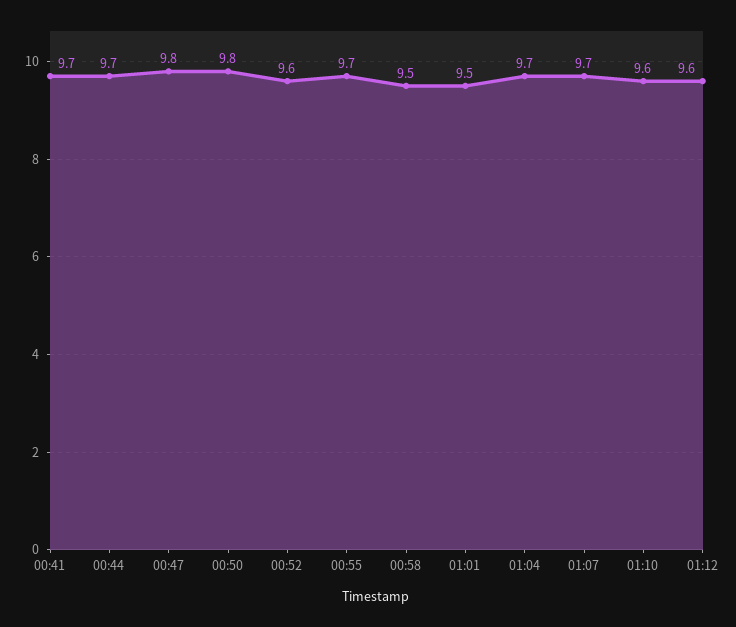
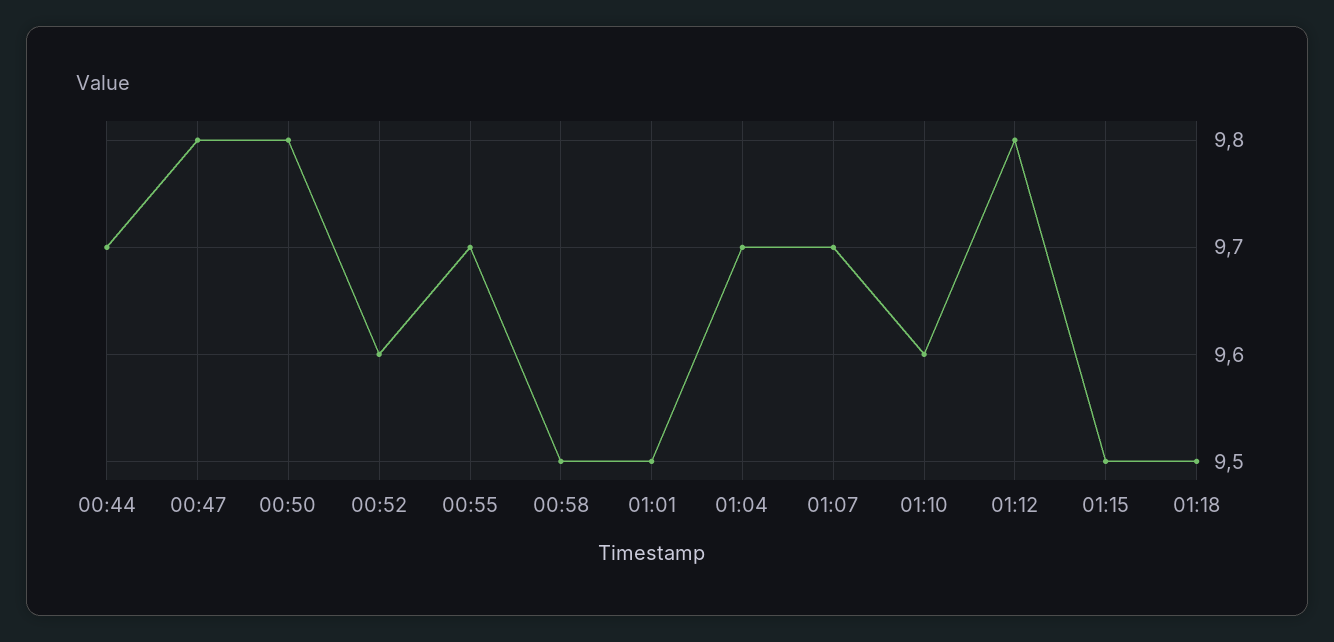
00:41: 9.7 -> none
01:12: 9.6 -> 9.8
01:15: none -> 9.5
01:18: none -> 9.5

